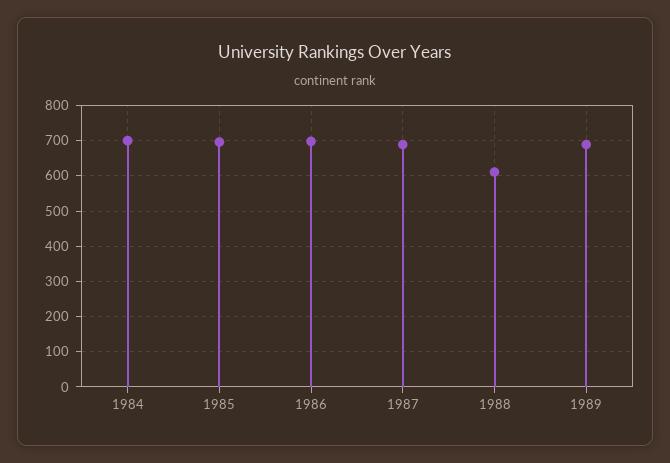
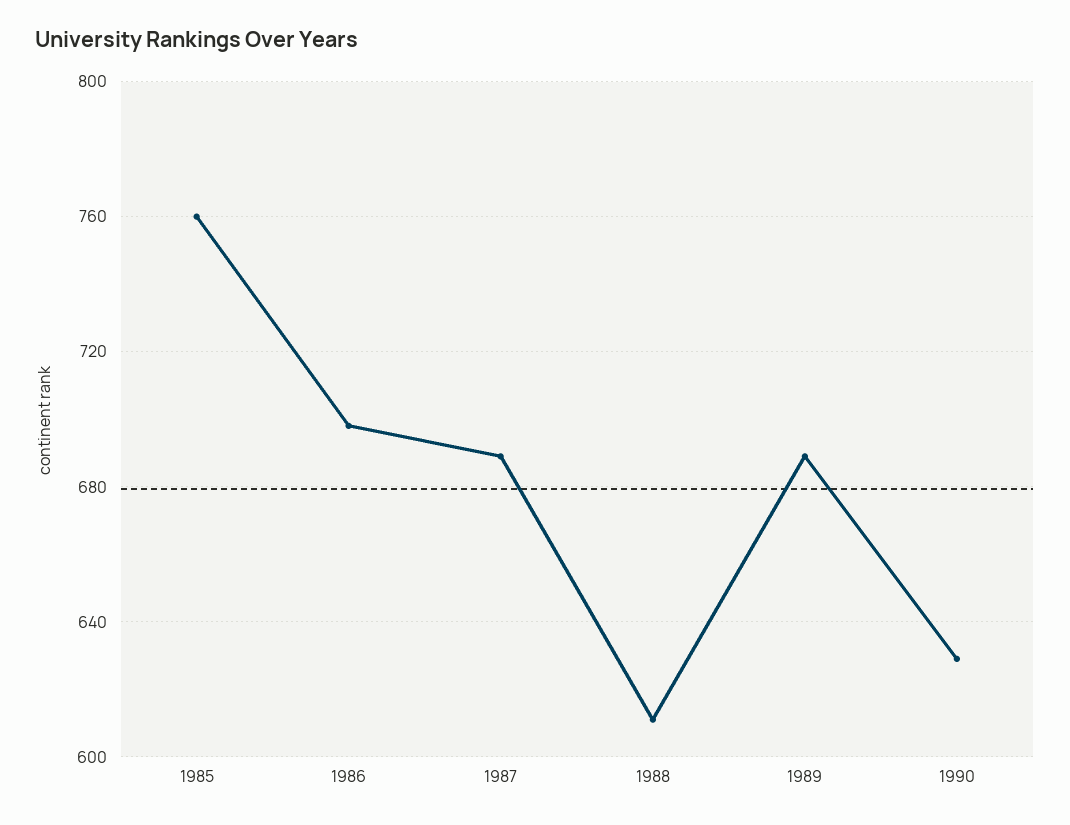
1984: 700 -> none
1985: 700 -> 760
1990: none -> 630

